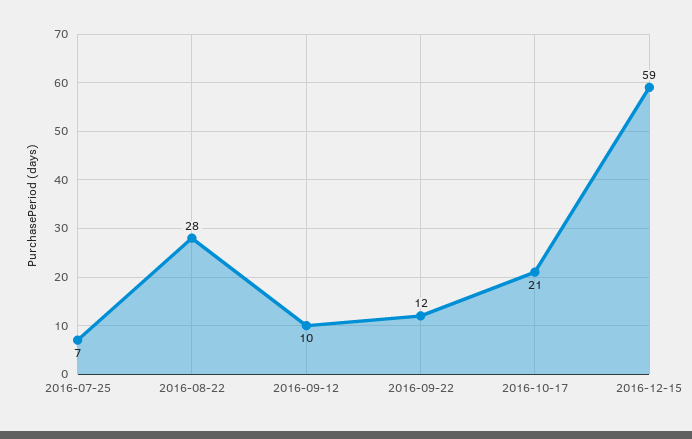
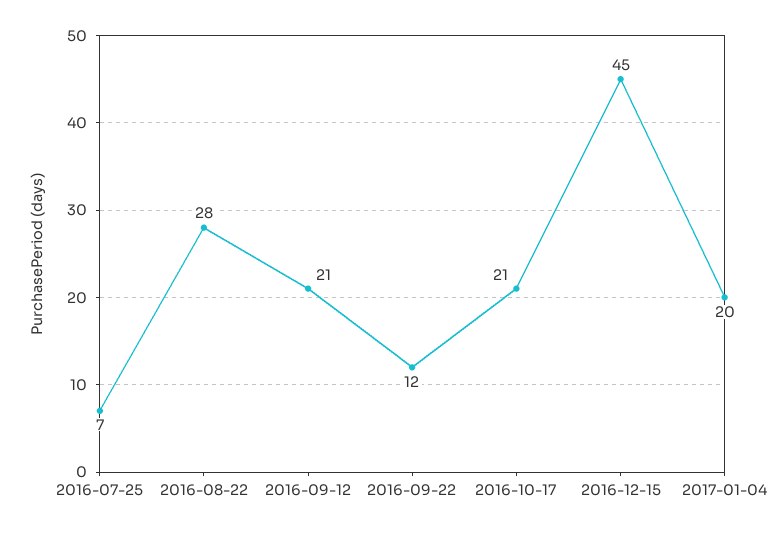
2016-09-12: 10 -> 21
2016-12-15: 59 -> 45
2017-01-04: none -> 20

